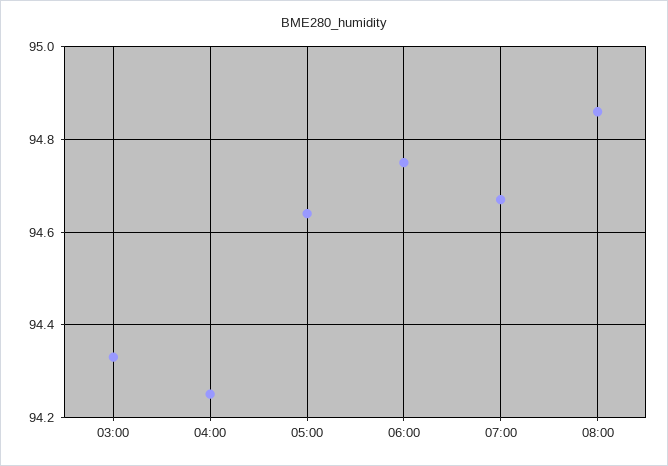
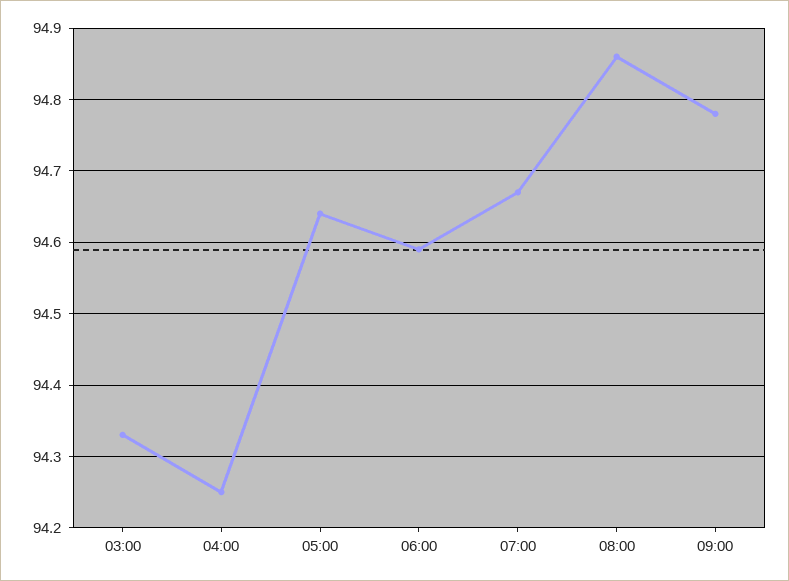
06:00: 94.75 -> 94.59
09:00: none -> 94.78

